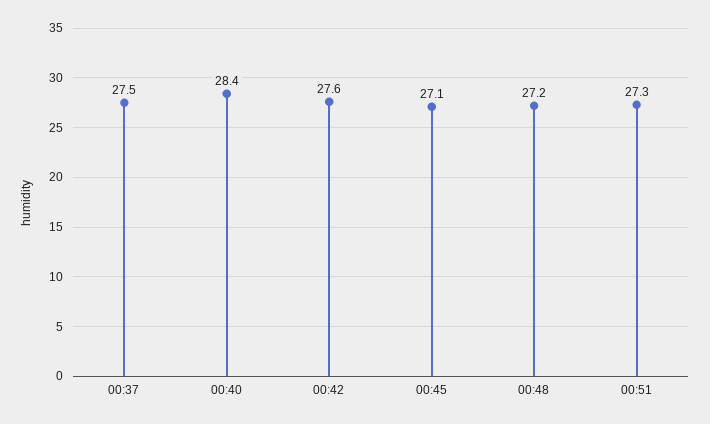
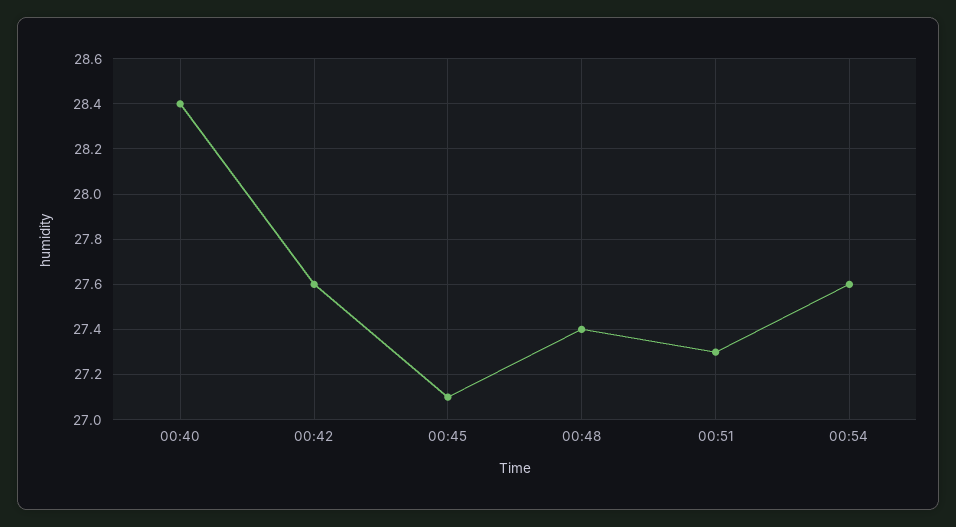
00:37: 27.5 -> none
00:48: 27.2 -> 27.4
00:54: none -> 27.6

